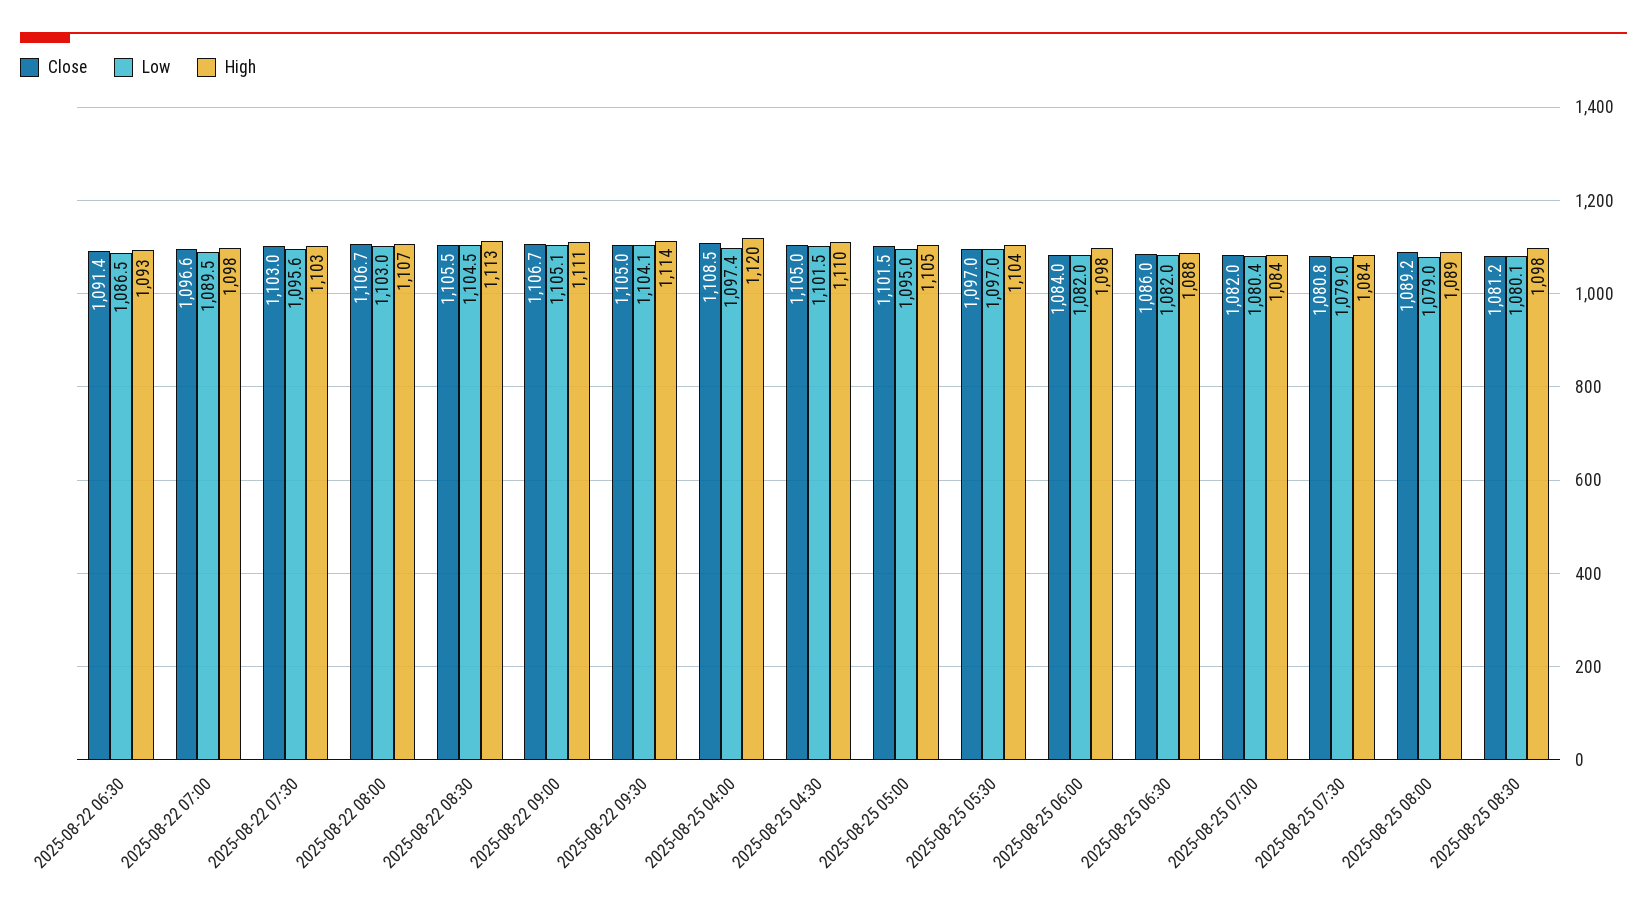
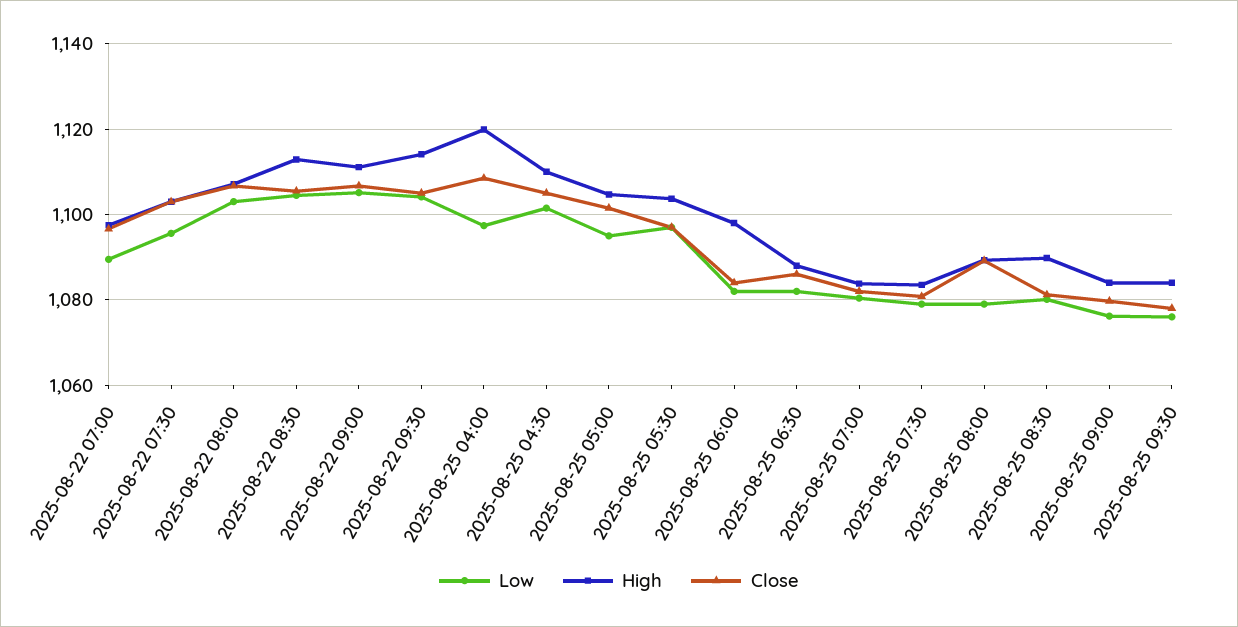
Close, 2025-08-22 06:30: 1091.4 -> none
Low, 2025-08-22 06:30: 1086.5 -> none
High, 2025-08-22 06:30: 1093 -> none
High, 2025-08-25 08:30: 1098 -> 1090
Low, 2025-08-25 09:00: none -> 1076
High, 2025-08-25 09:00: none -> 1084
Close, 2025-08-25 09:00: none -> 1080
Low, 2025-08-25 09:30: none -> 1076
High, 2025-08-25 09:30: none -> 1084
Close, 2025-08-25 09:30: none -> 1078

